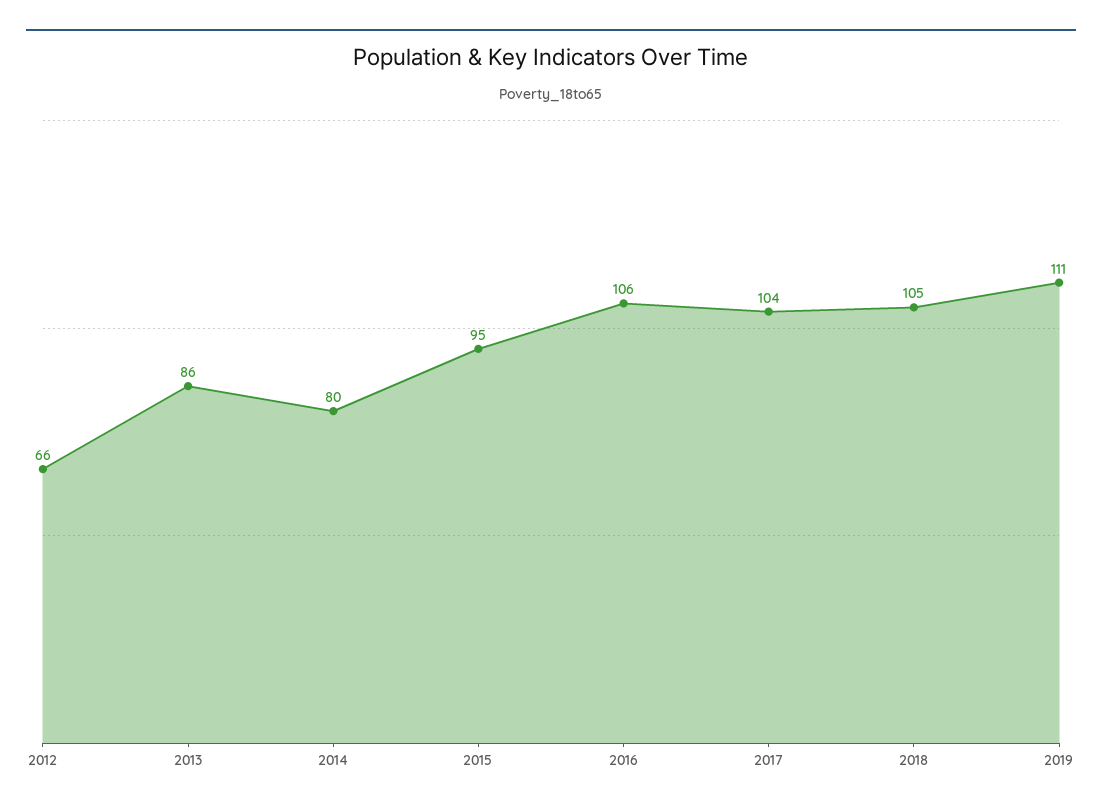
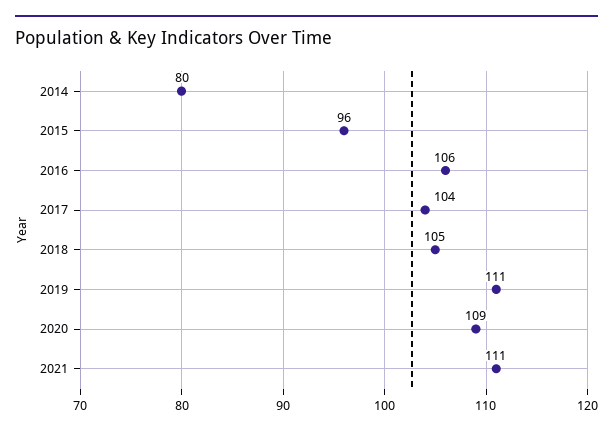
2012: 66 -> none
2013: 86 -> none
2015: 95 -> 96
2020: none -> 109
2021: none -> 111

